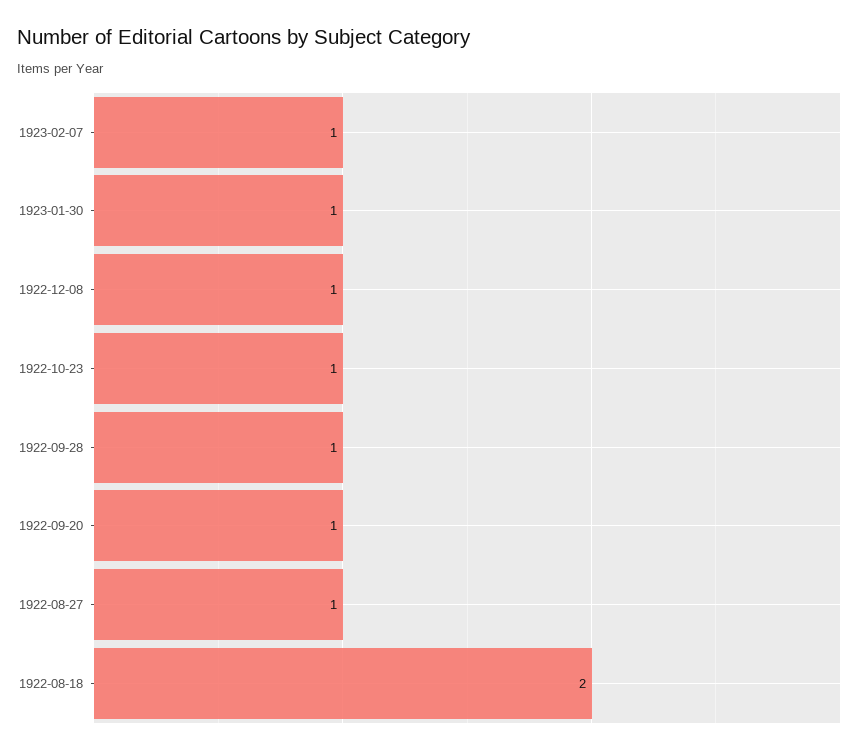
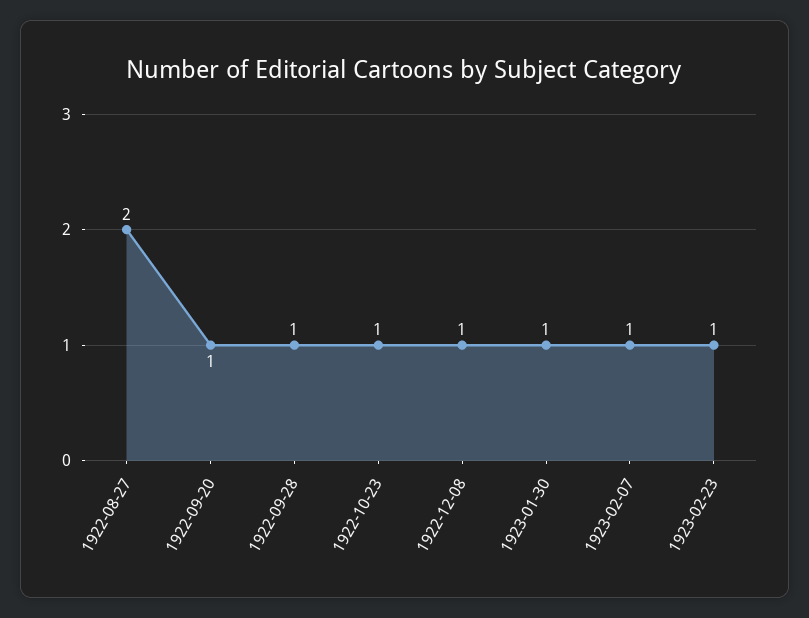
1922-08-27: 1 -> 2
1922-08-18: 2 -> none
1923-02-23: none -> 1

